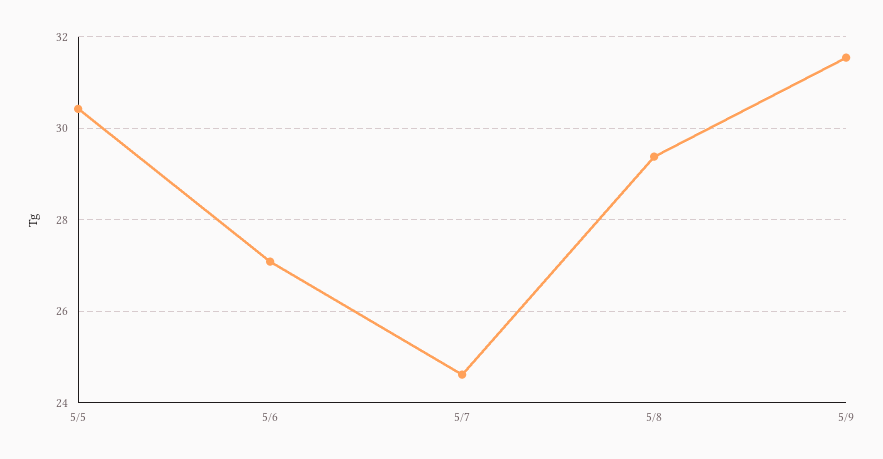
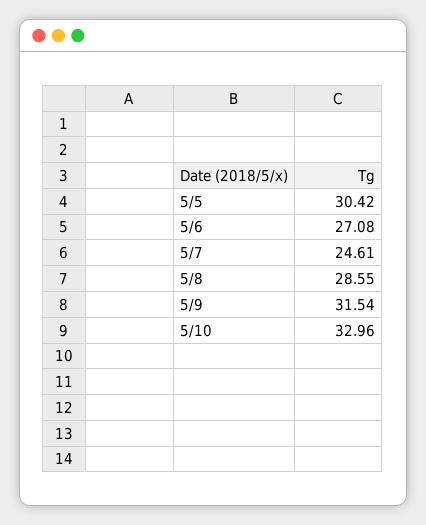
5/8: 29.4 -> 28.55
5/10: none -> 32.96

